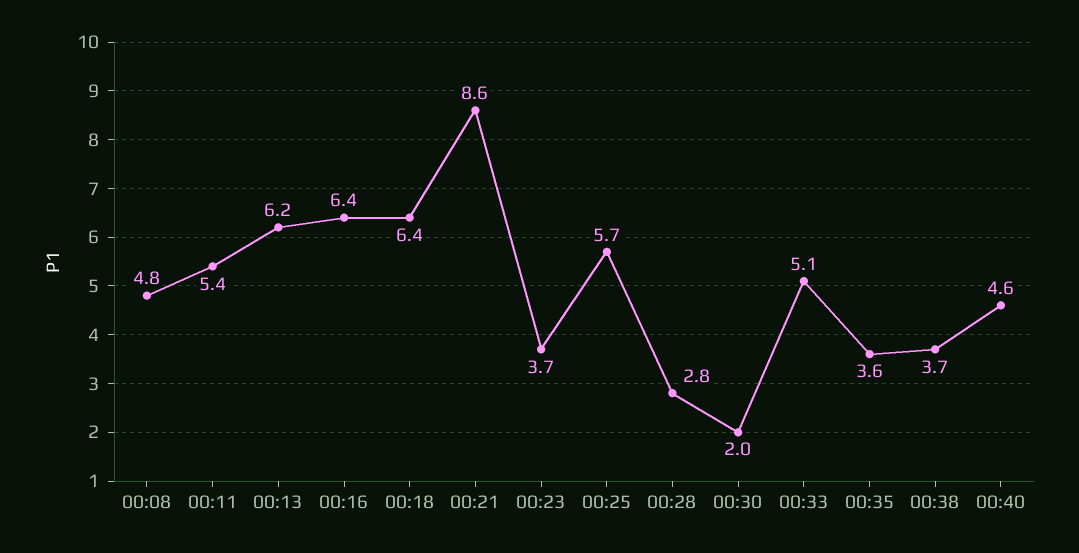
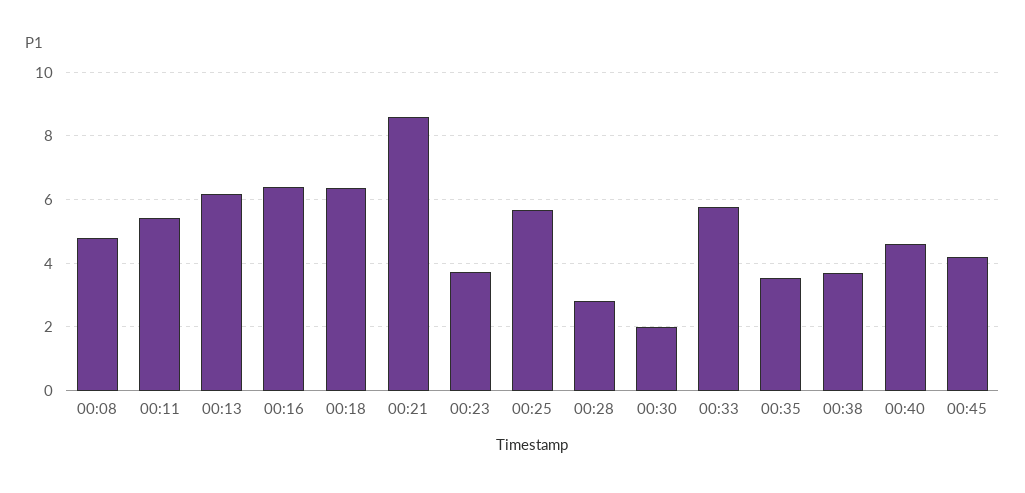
00:33: 5.1 -> 5.8
00:45: none -> 4.2

